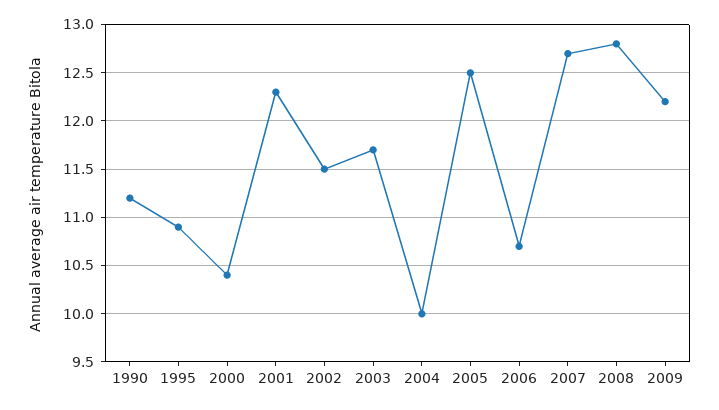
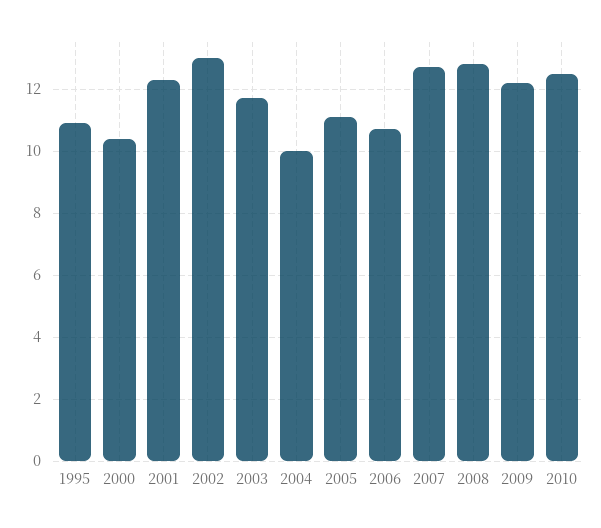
1990: 11.2 -> none
2002: 11.5 -> 13
2005: 12.5 -> 11
2010: none -> 12.5

